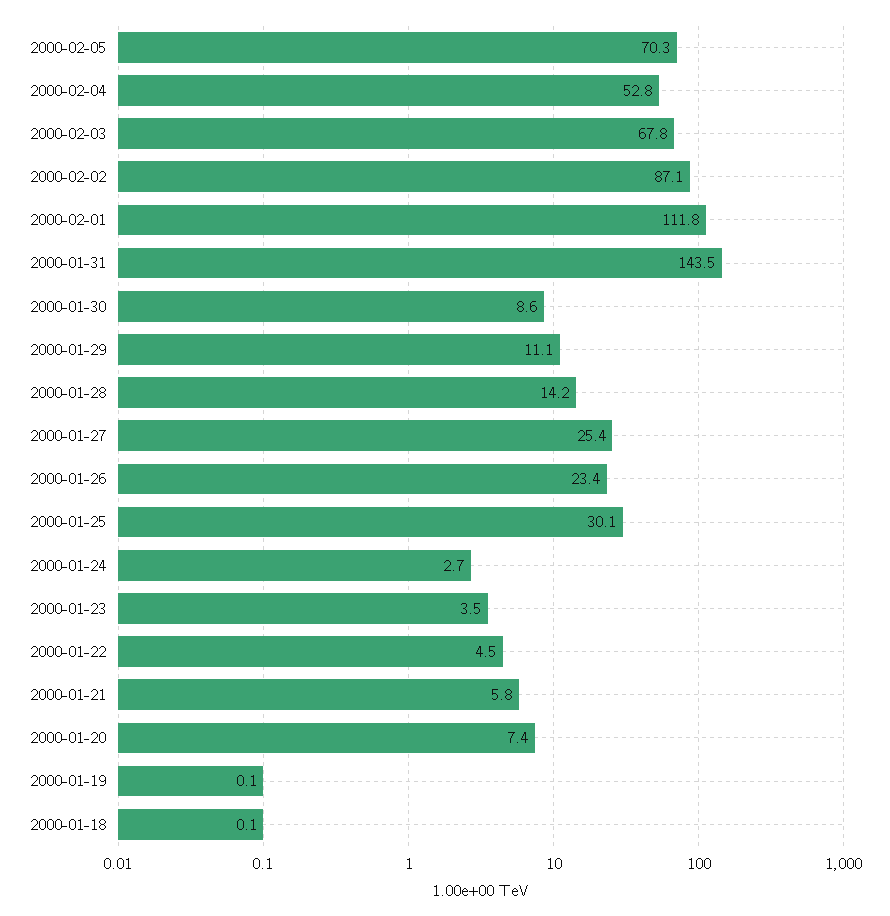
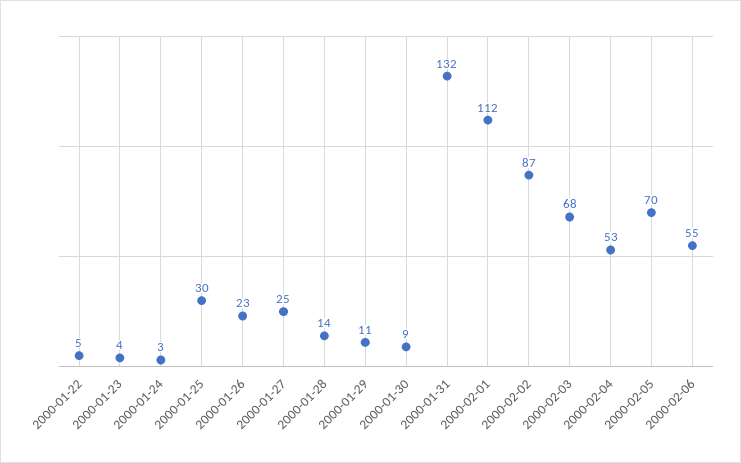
2000-01-31: 143.5 -> 132
2000-01-21: 5.8 -> none
2000-01-20: 7.4 -> none
2000-01-19: 0.1 -> none
2000-01-18: 0.1 -> none
2000-02-06: none -> 55

